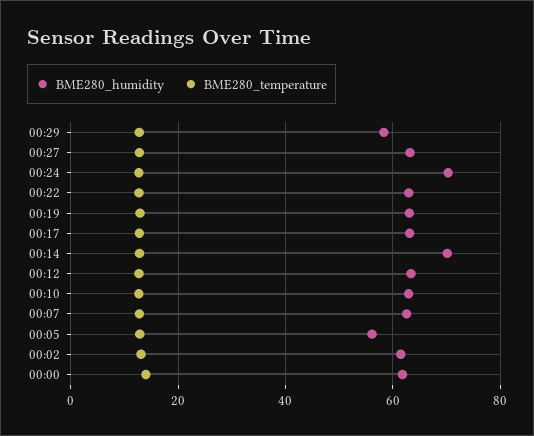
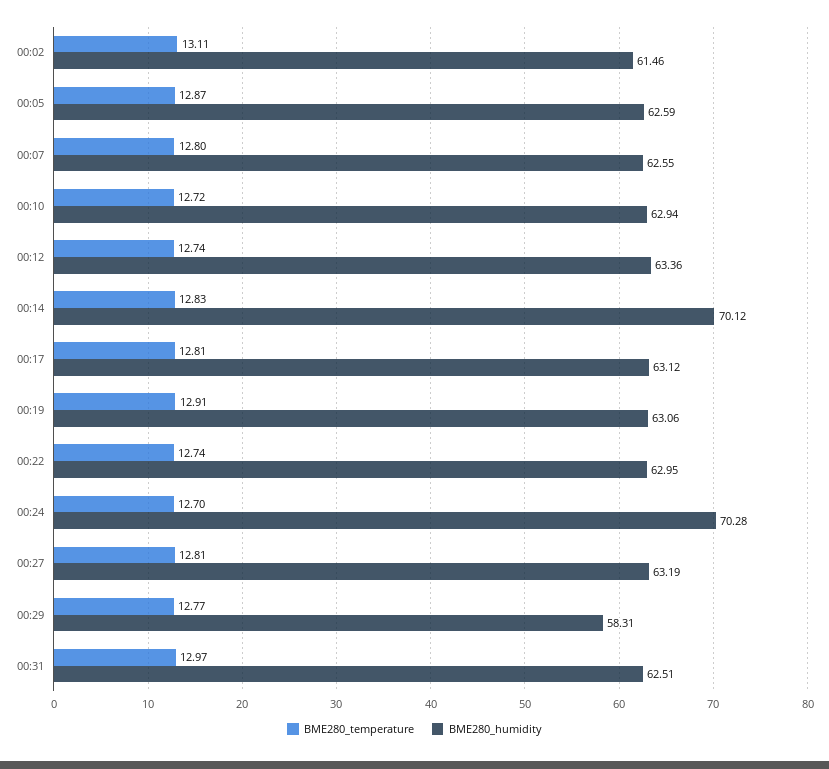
BME280_humidity, 00:05: 56 -> 62.59
BME280_humidity, 00:00: 62 -> none
BME280_temperature, 00:00: 14 -> none
BME280_temperature, 00:31: none -> 12.97
BME280_humidity, 00:31: none -> 62.51

